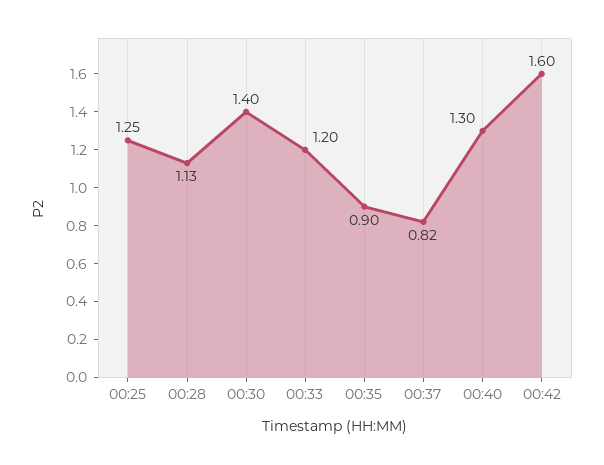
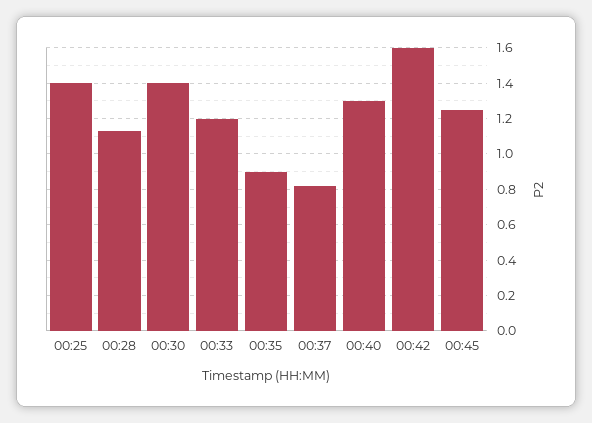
00:25: 1.25 -> 1.4
00:45: none -> 1.25

